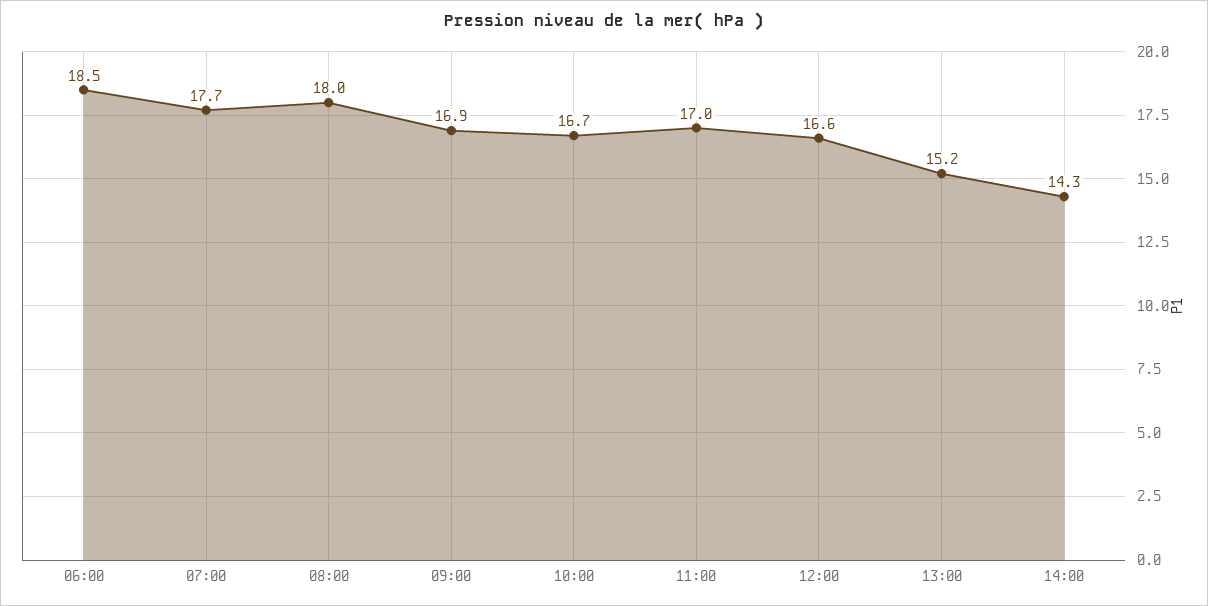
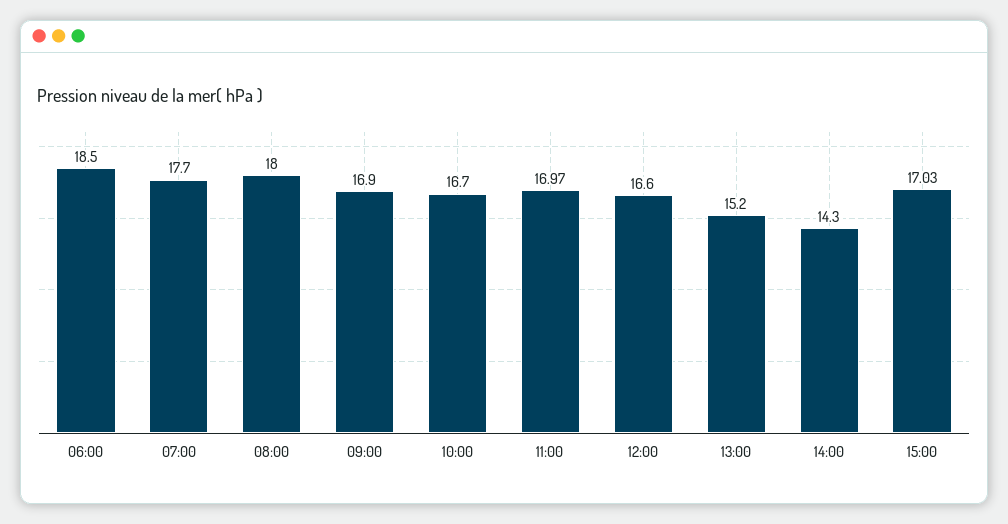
15:00: none -> 17.03

